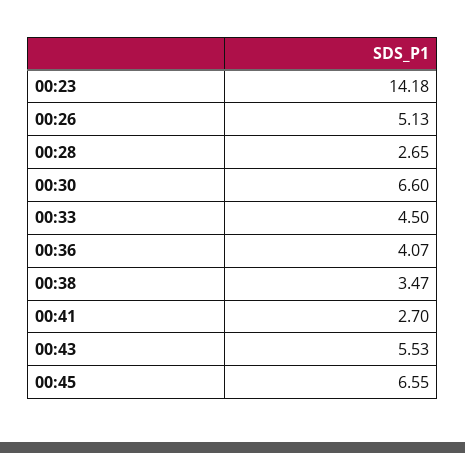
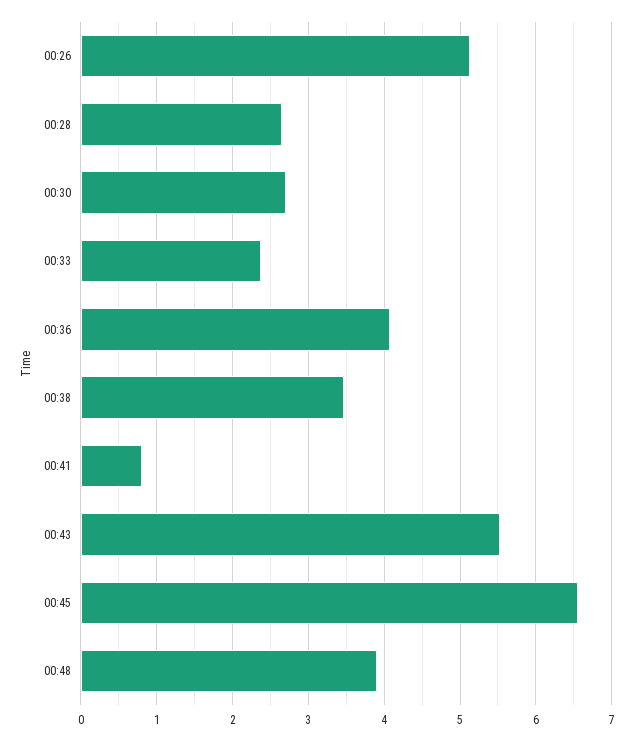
00:23: 14.18 -> none
00:30: 6.6 -> 2.7
00:33: 4.5 -> 2.4
00:41: 2.7 -> 0.8
00:48: none -> 3.9

